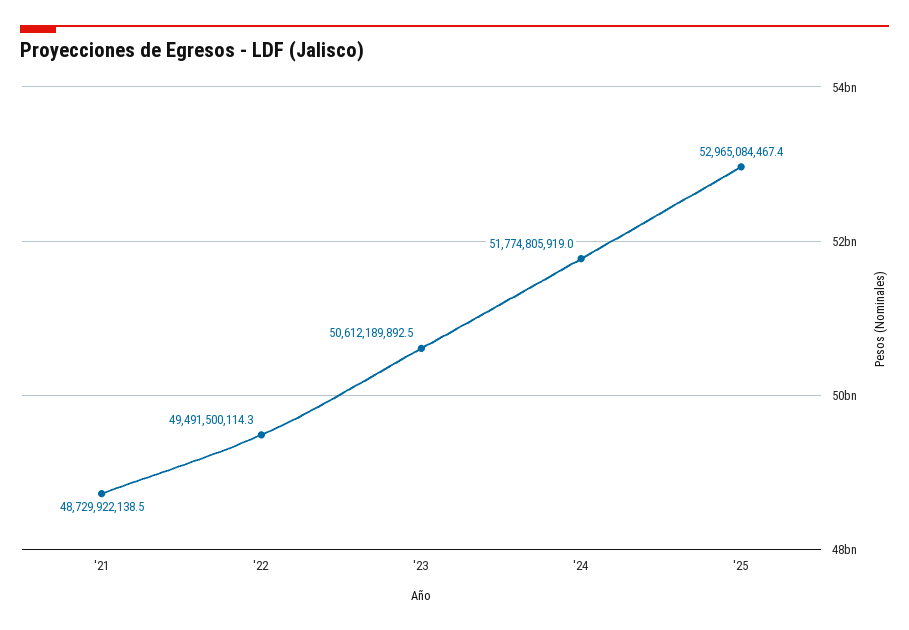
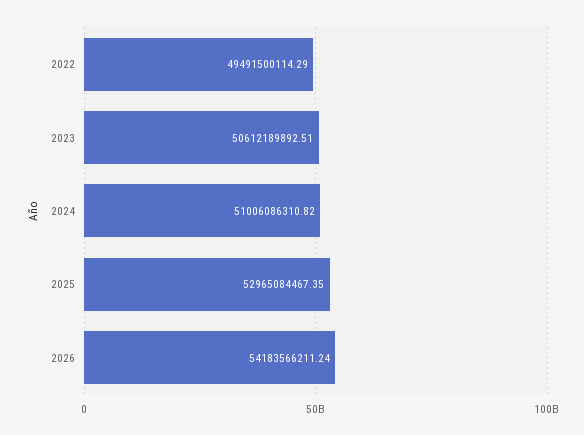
'21: 48729922138.5 -> none
'24: 51774805919 -> 51006086310.82
2026: none -> 54183566211.24

